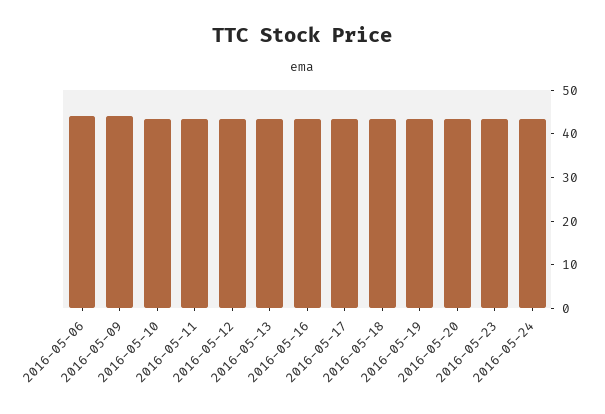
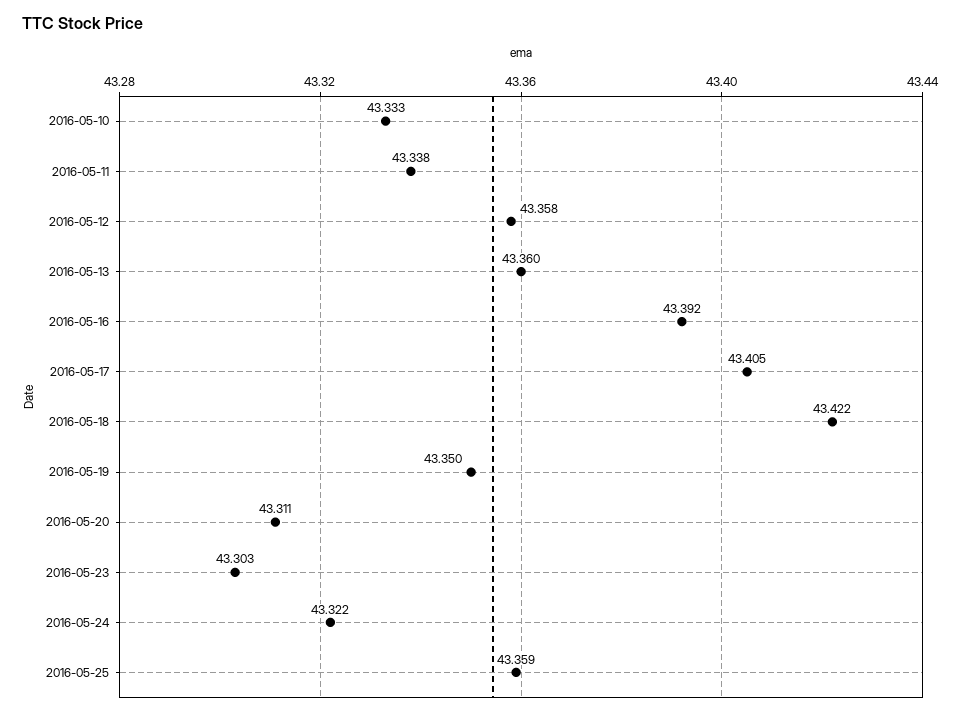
2016-05-06: 44 -> none
2016-05-09: 44 -> none
2016-05-25: none -> 43.359

